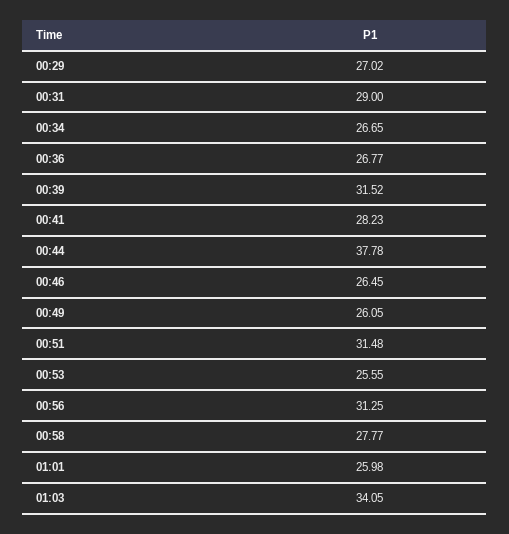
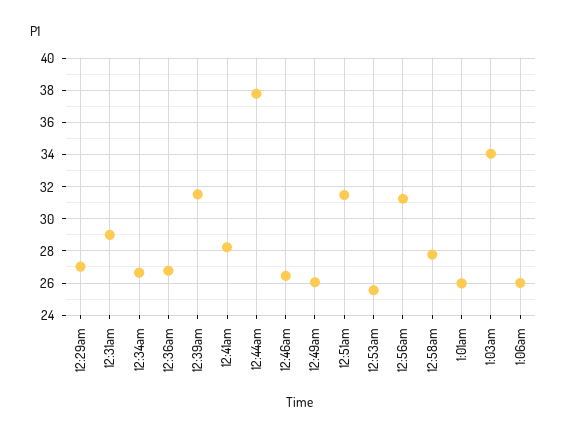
1:06am: none -> 26

